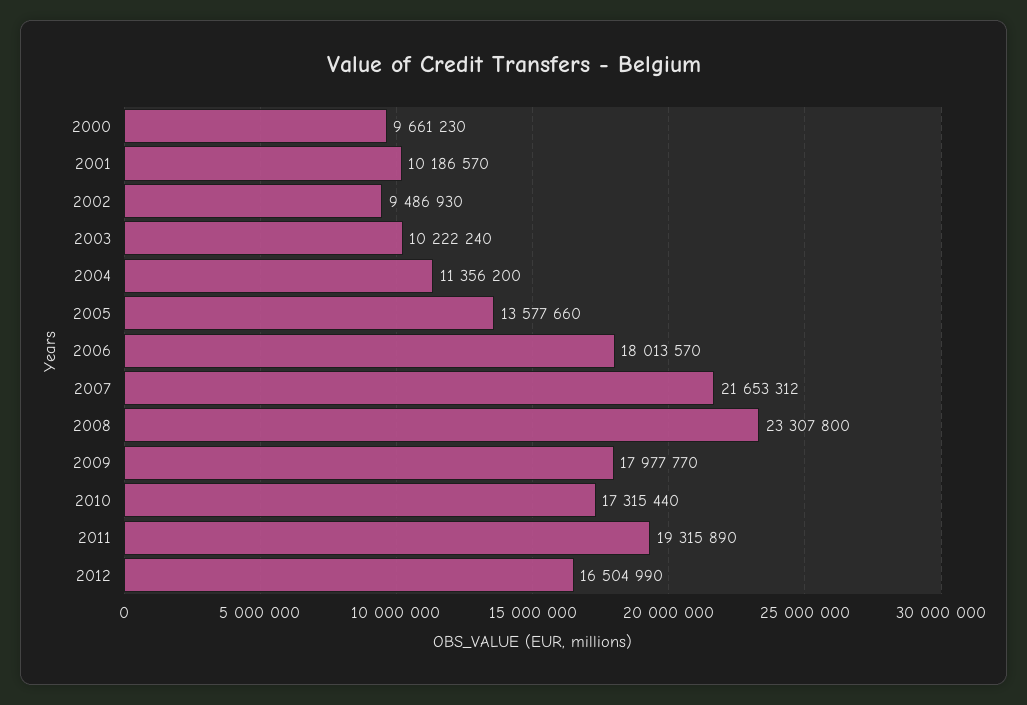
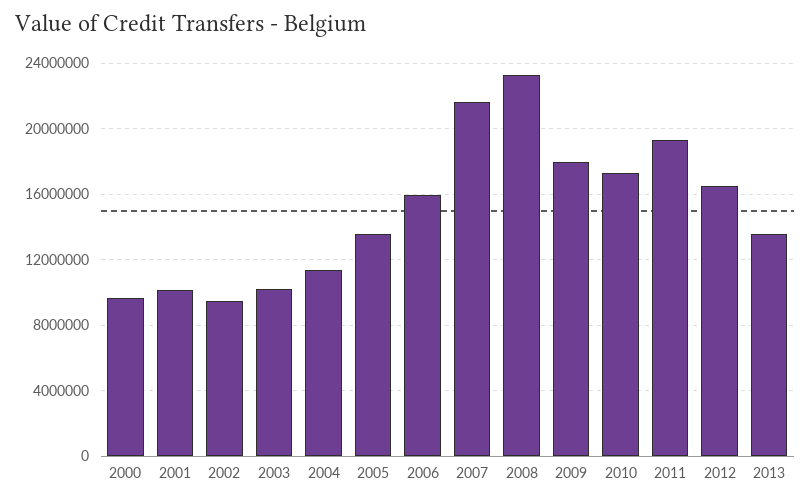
2006: 18013570 -> 16000000
2013: none -> 13500000

